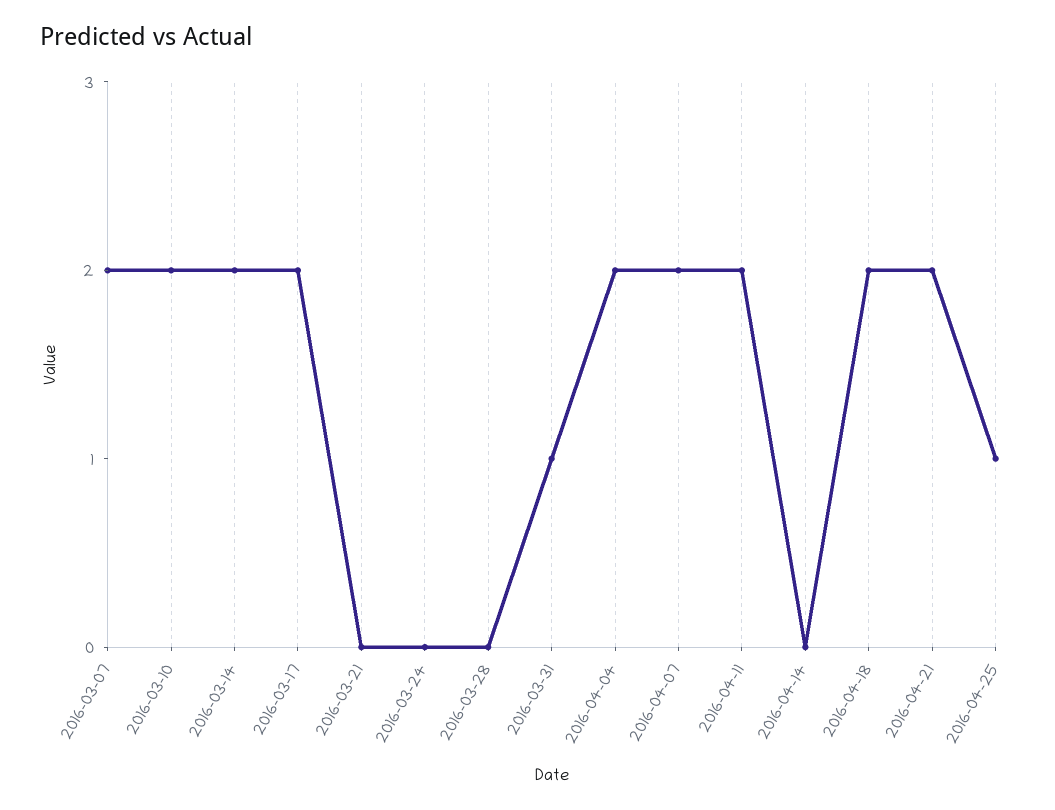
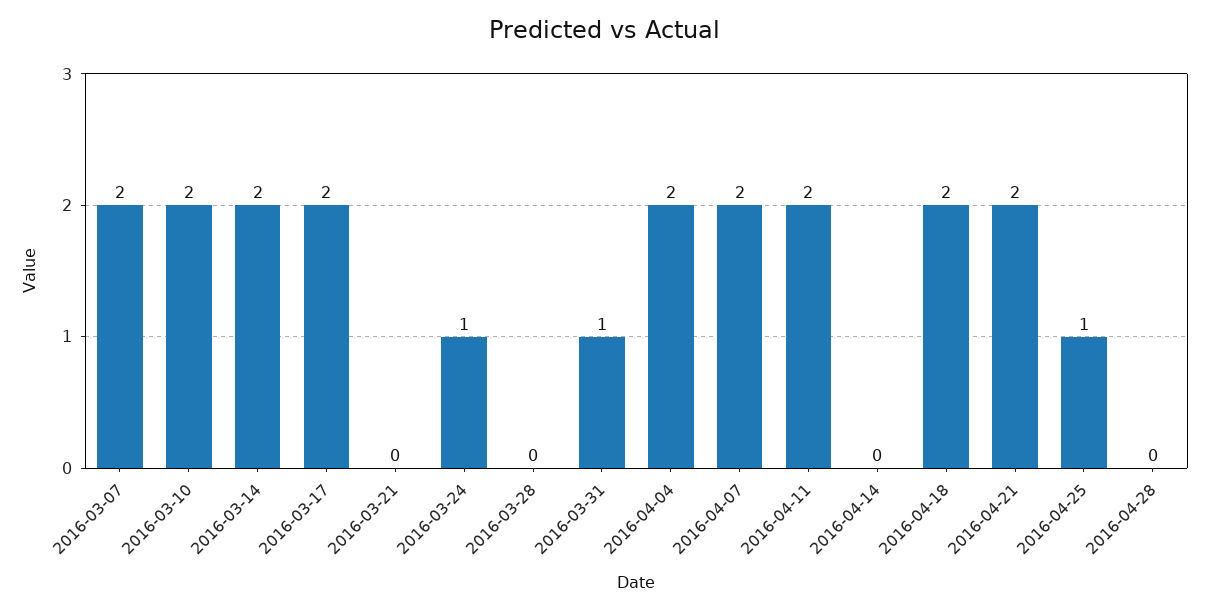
2016-03-24: 0 -> 1
2016-04-28: none -> 0

